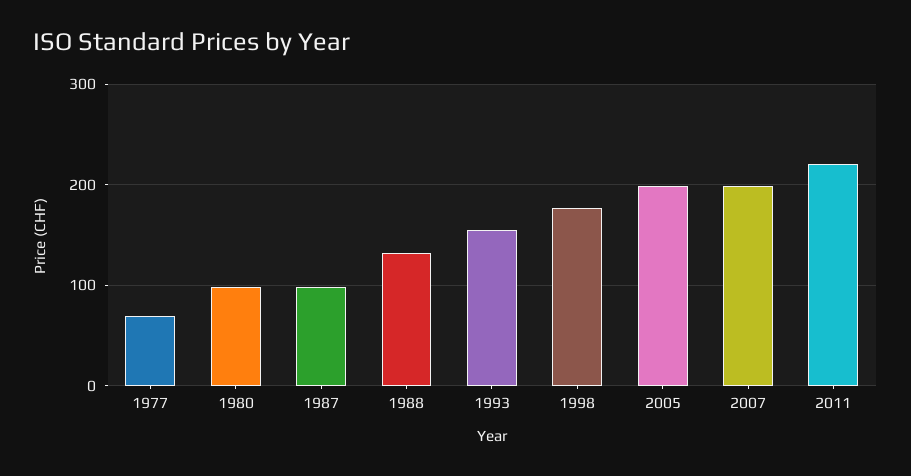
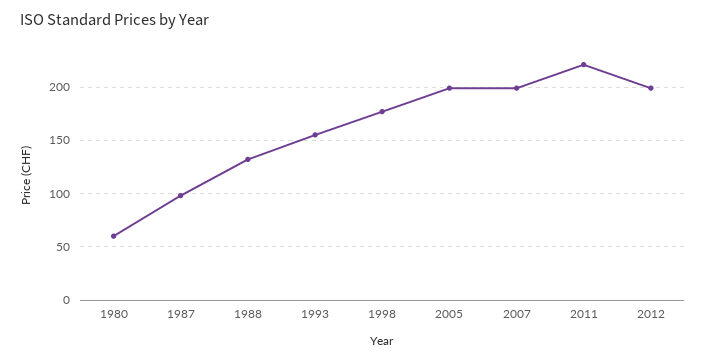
1977: 70 -> none
1980: 100 -> 60
2012: none -> 200

